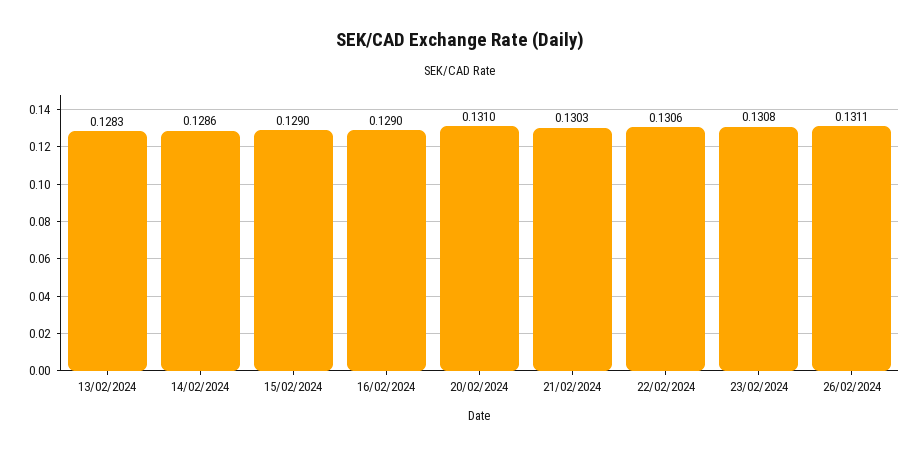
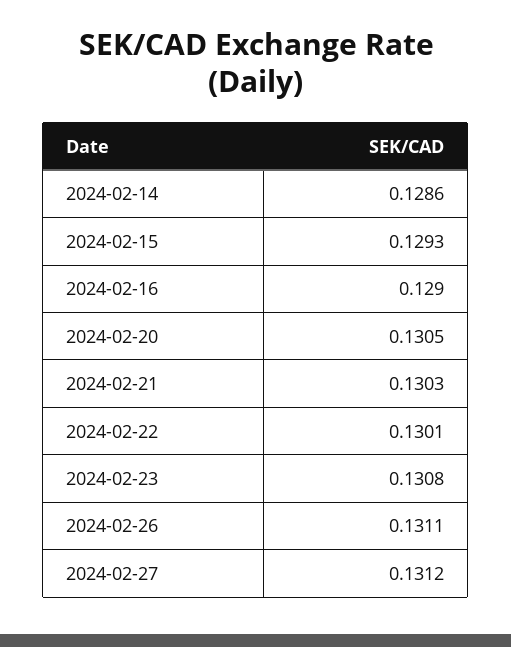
13/02/2024: 0.1283 -> none
15/02/2024: 0.129 -> 0.1293
20/02/2024: 0.131 -> 0.1305
22/02/2024: 0.1306 -> 0.1301
2024-02-27: none -> 0.1312

